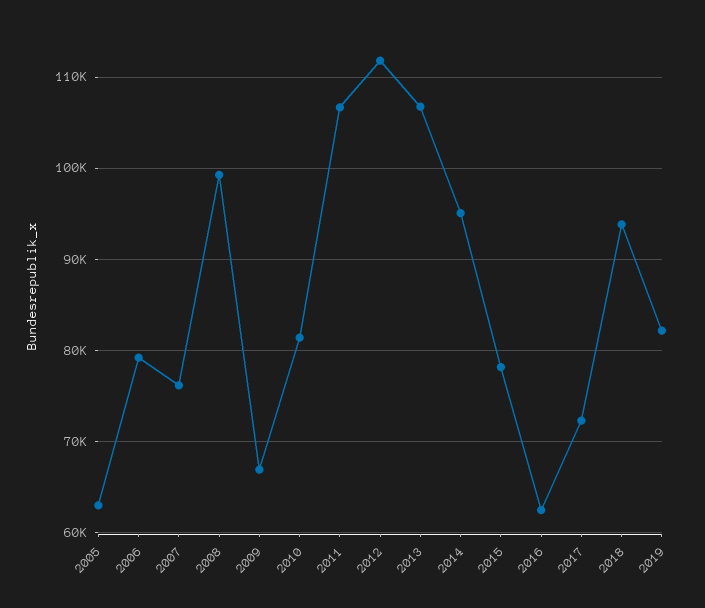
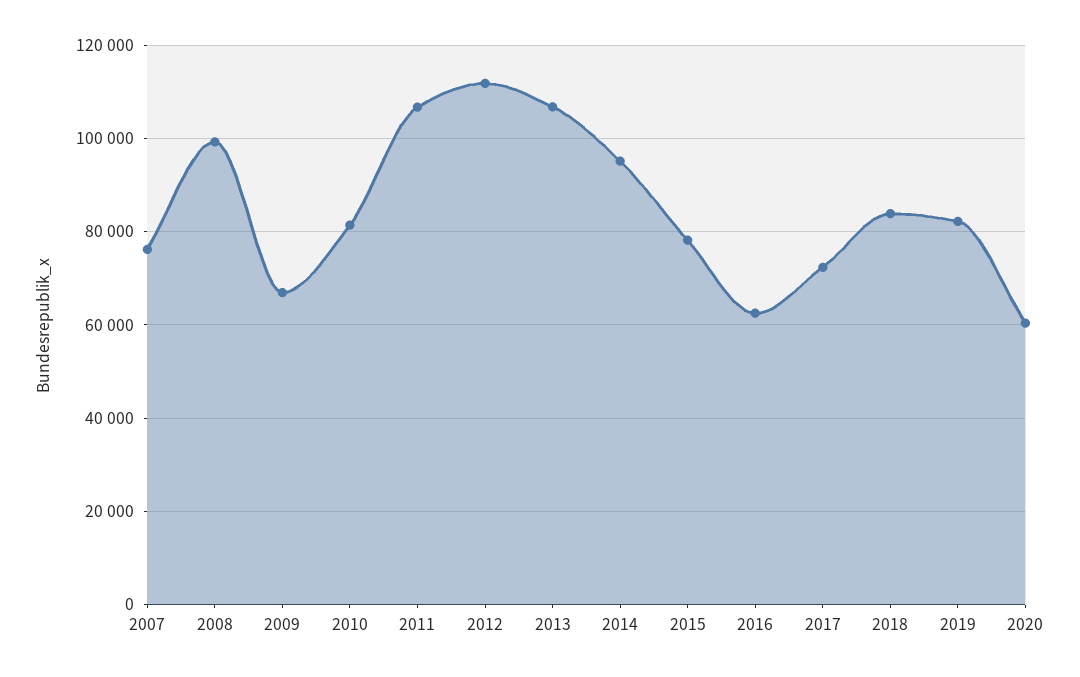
2005: 63000 -> none
2006: 79000 -> none
2018: 94000 -> 84000
2020: none -> 60000

